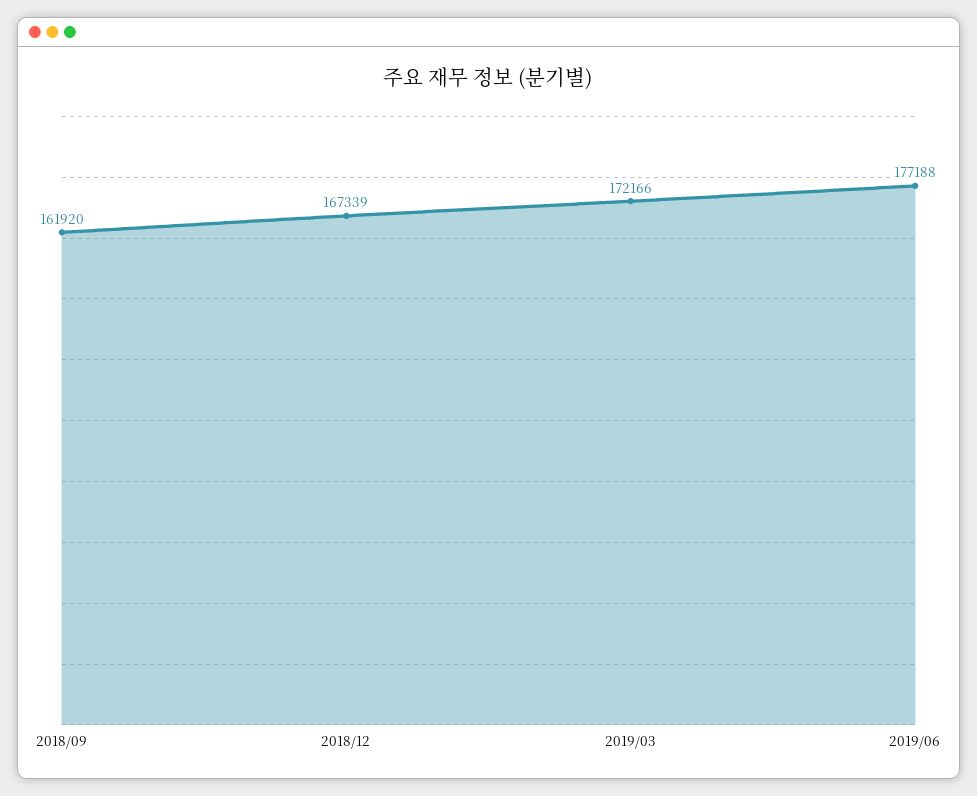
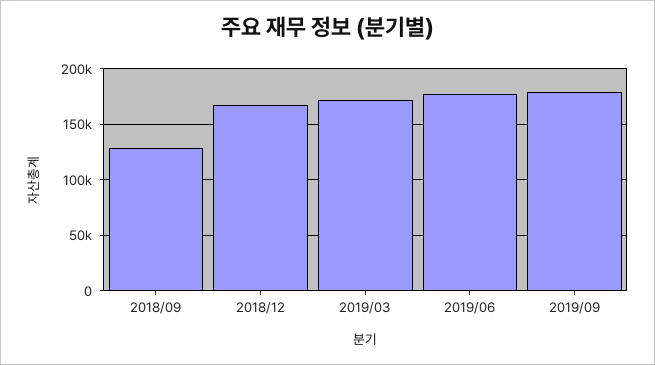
2018/09: 161920 -> 130000
2019/09: none -> 180000

